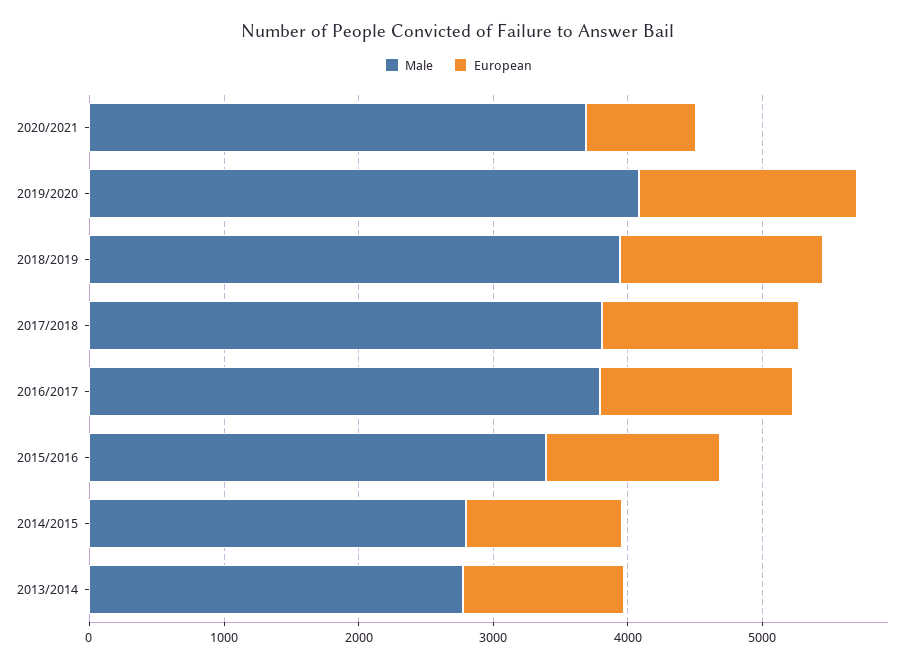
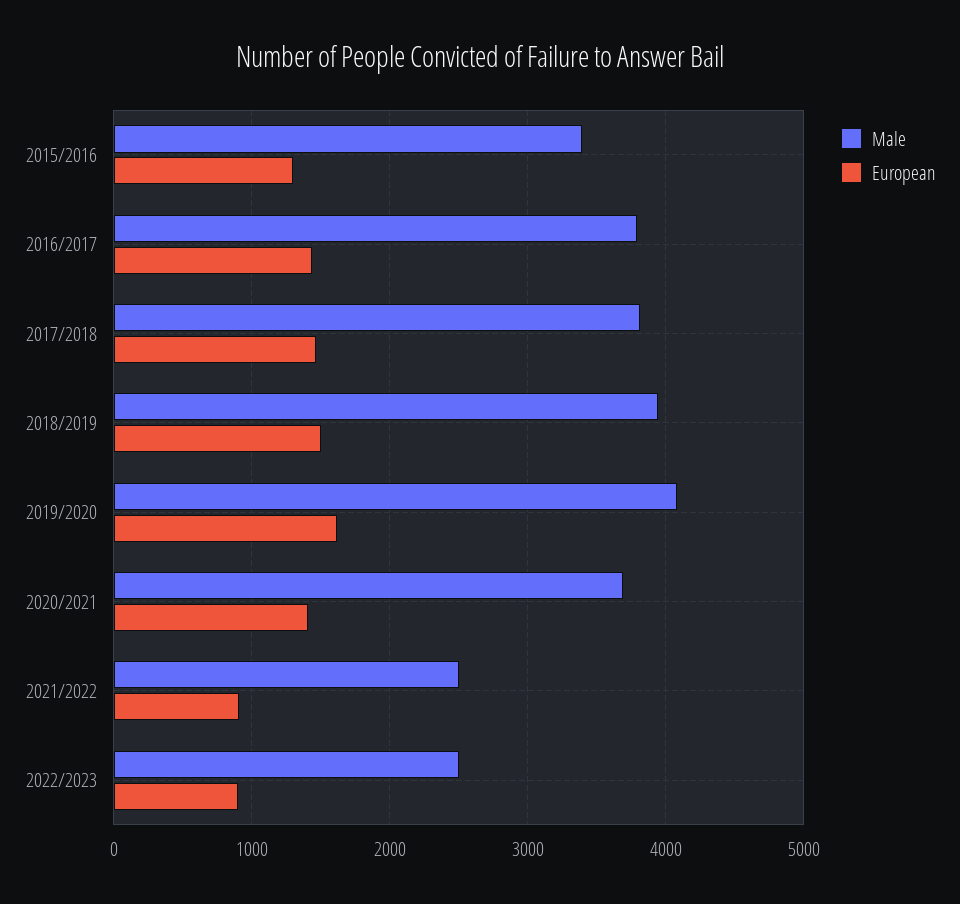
European, 2020/2021: 800 -> 1400
Male, 2014/2015: 2800 -> none
European, 2014/2015: 1200 -> none
Male, 2013/2014: 2800 -> none
European, 2013/2014: 1200 -> none
Male, 2021/2022: none -> 2500
European, 2021/2022: none -> 900
Male, 2022/2023: none -> 2500
European, 2022/2023: none -> 900

